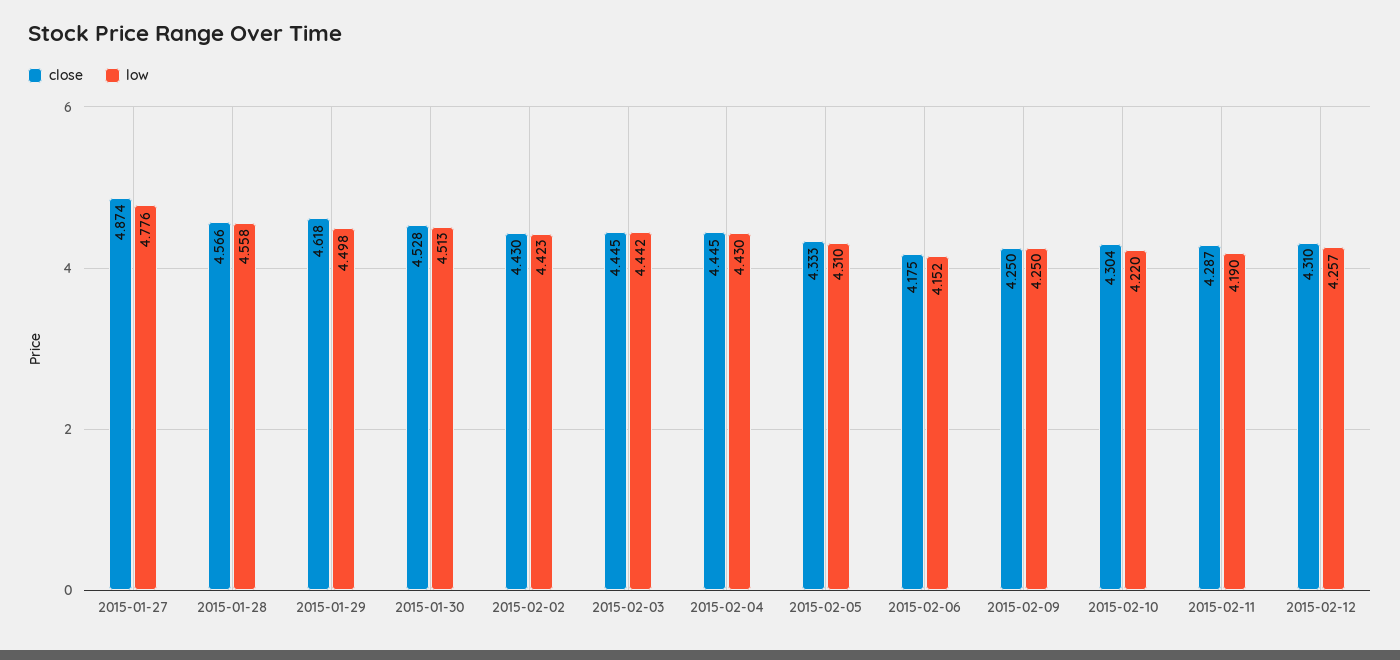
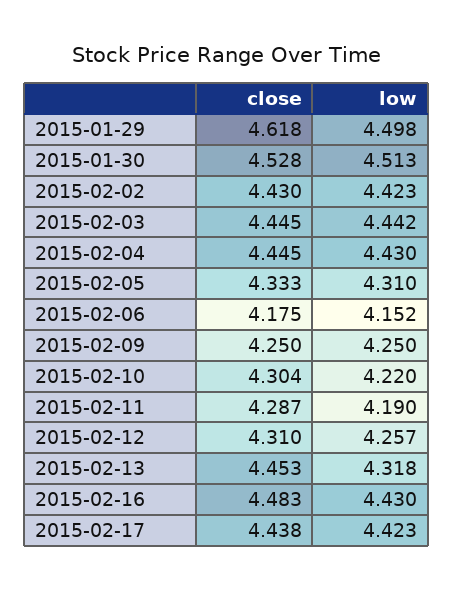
close, 2015-01-27: 4.874 -> none
low, 2015-01-27: 4.776 -> none
close, 2015-01-28: 4.566 -> none
low, 2015-01-28: 4.558 -> none
close, 2015-02-13: none -> 4.453
low, 2015-02-13: none -> 4.318
close, 2015-02-16: none -> 4.483
low, 2015-02-16: none -> 4.43
close, 2015-02-17: none -> 4.438
low, 2015-02-17: none -> 4.423

